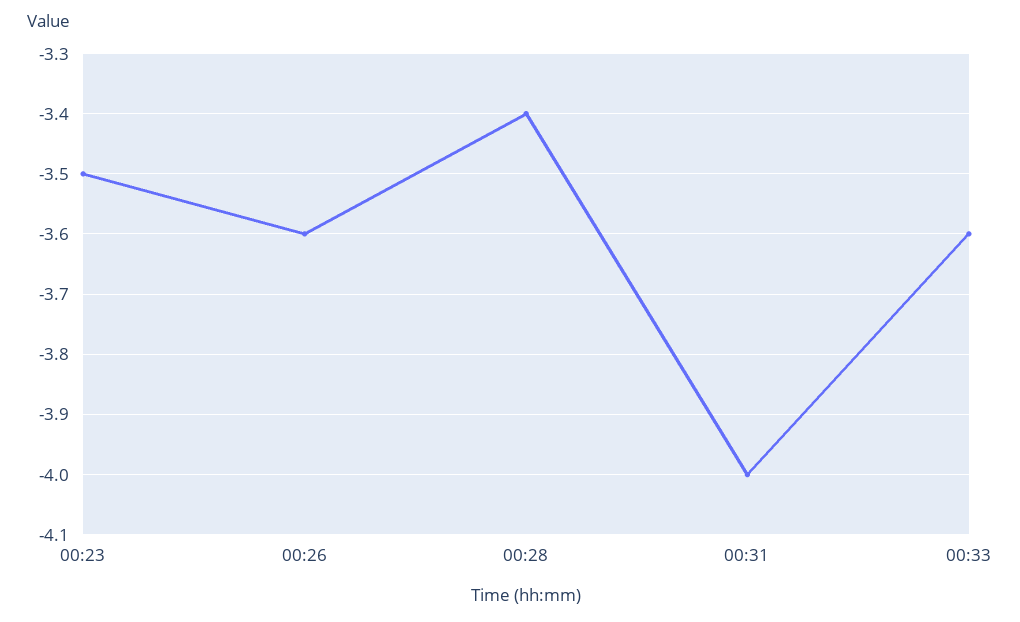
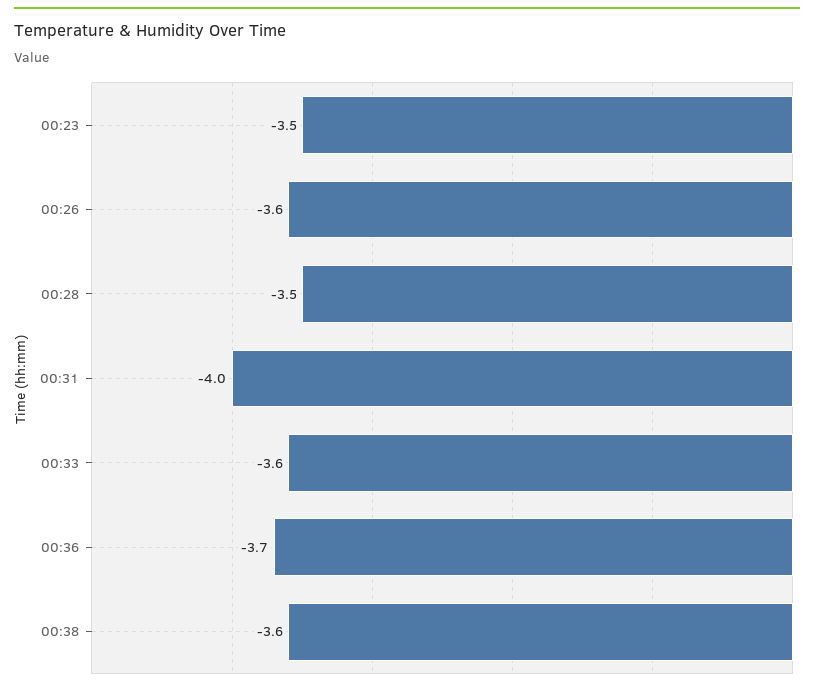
00:28: -3.4 -> -3.5
00:36: none -> -3.7
00:38: none -> -3.6

